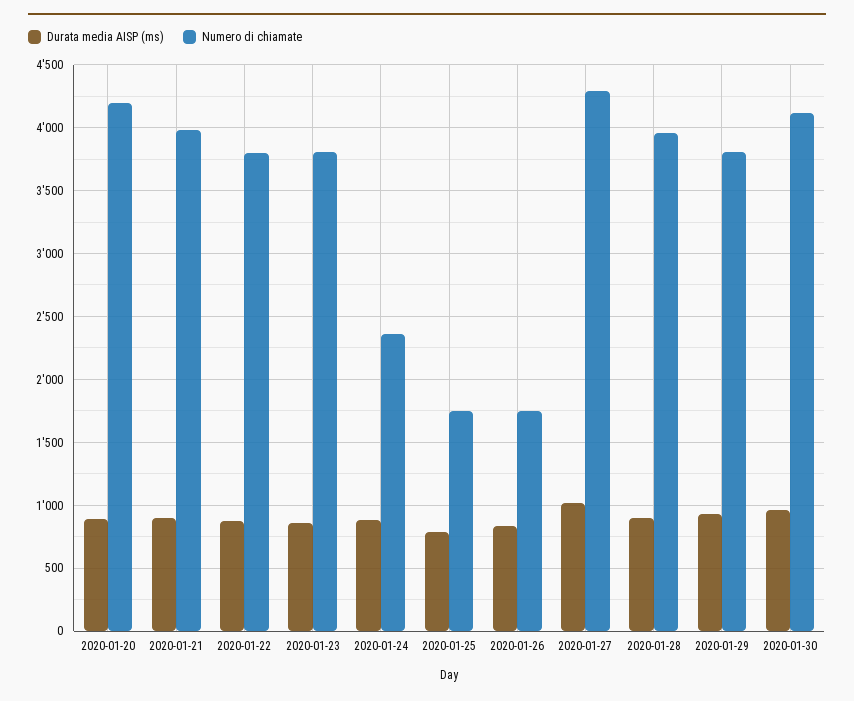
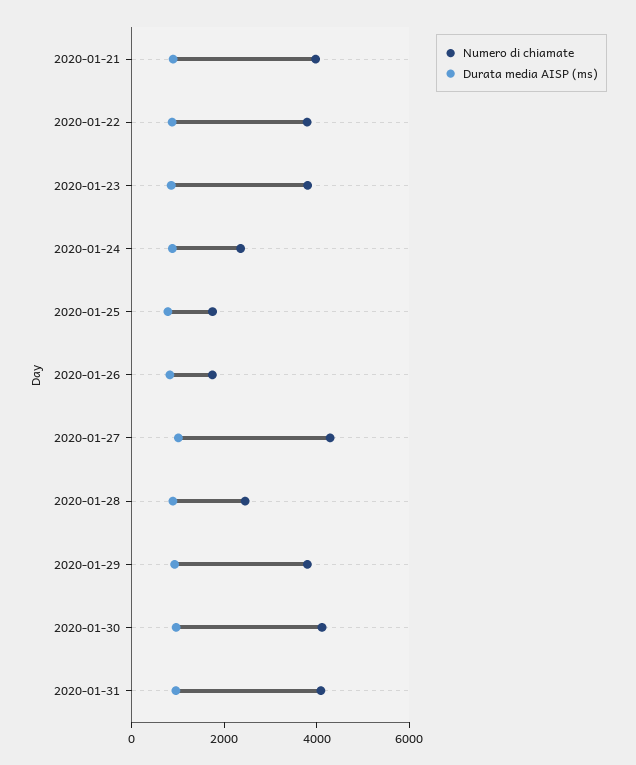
Durata media AISP (ms), 2020-01-20: 900 -> none
Numero di chiamate, 2020-01-20: 4200 -> none
Numero di chiamate, 2020-01-28: 3950 -> 2500
Numero di chiamate, 2020-01-31: none -> 4000
Durata media AISP (ms), 2020-01-31: none -> 1000

